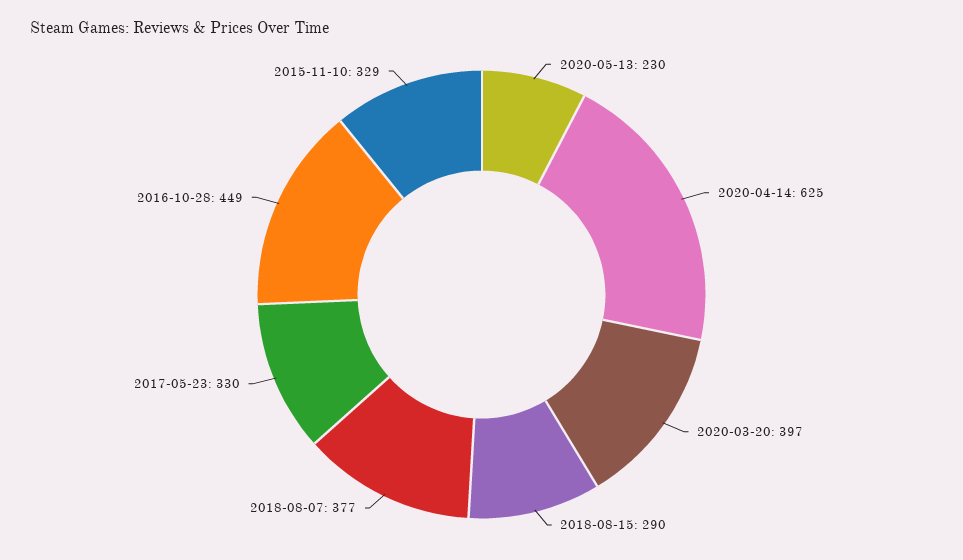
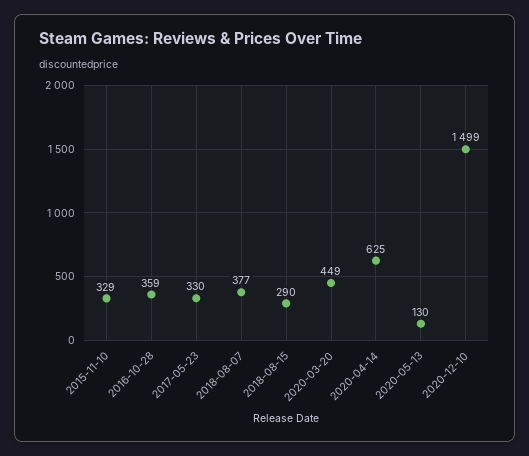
2020-05-13: 230 -> 130
2020-03-20: 397 -> 449
2016-10-28: 449 -> 359
2020-12-10: none -> 1499

